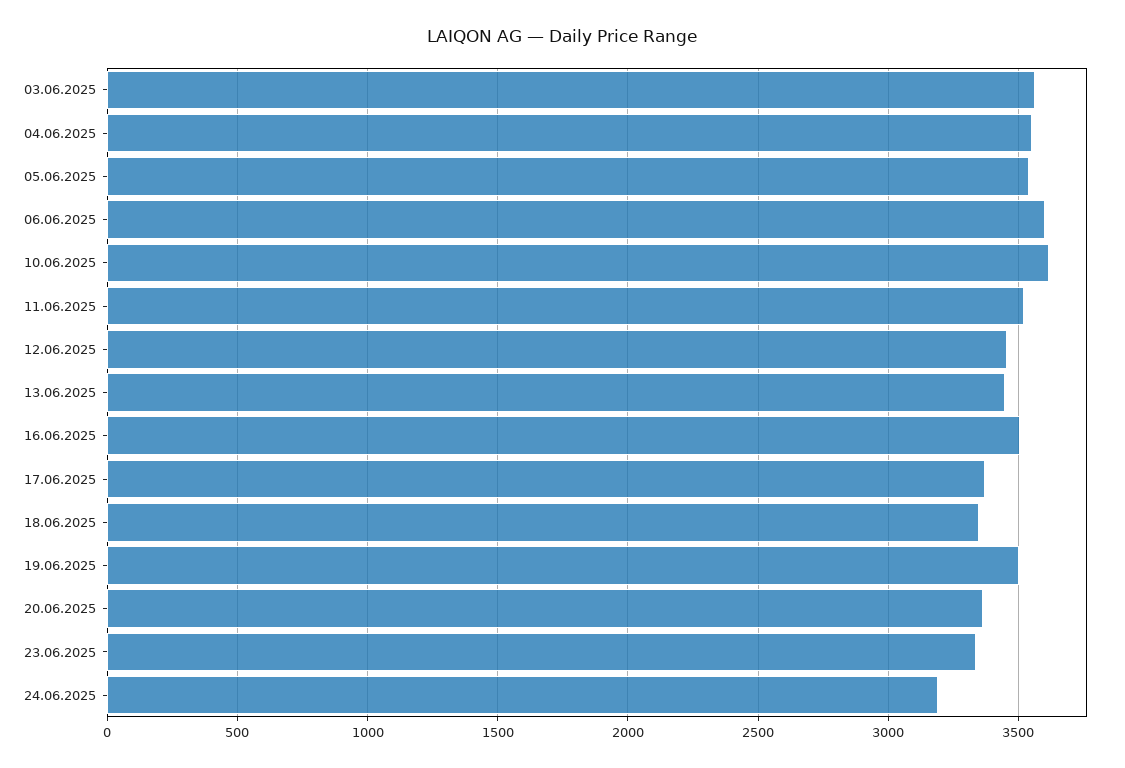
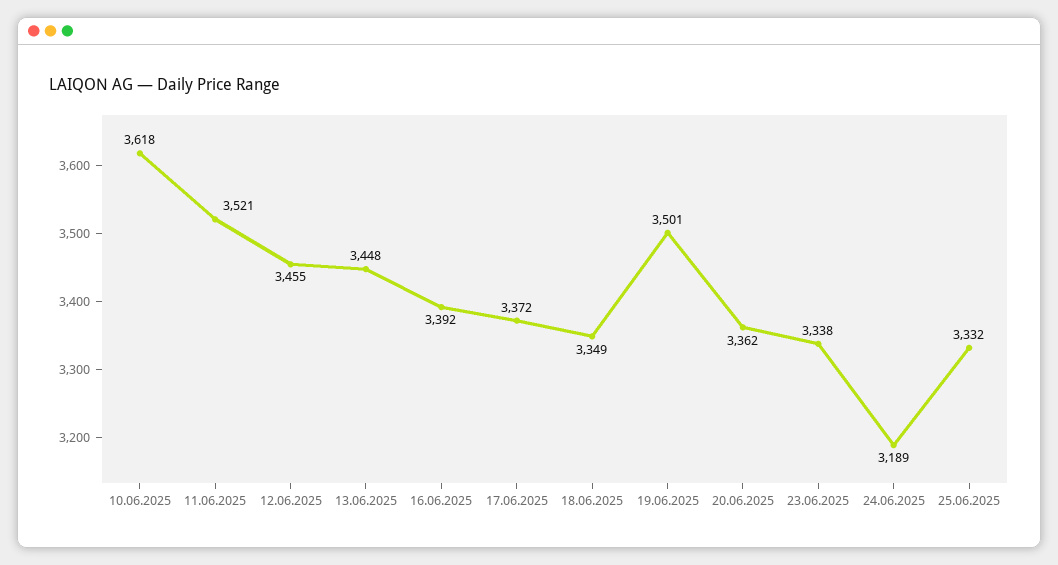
03.06.2025: 3550 -> none
04.06.2025: 3550 -> none
05.06.2025: 3550 -> none
06.06.2025: 3600 -> none
16.06.2025: 3500 -> 3392
25.06.2025: none -> 3332

